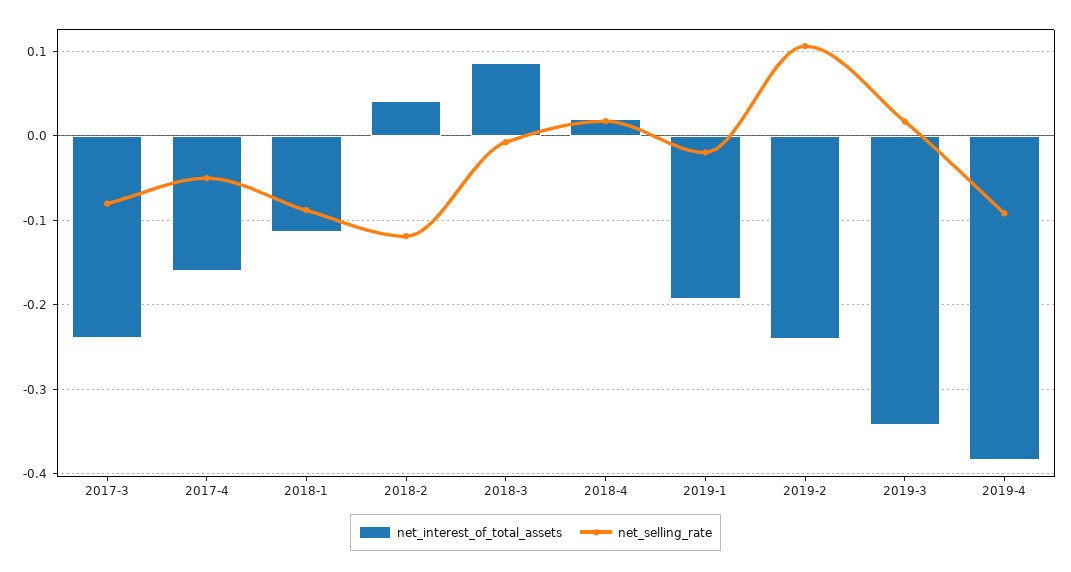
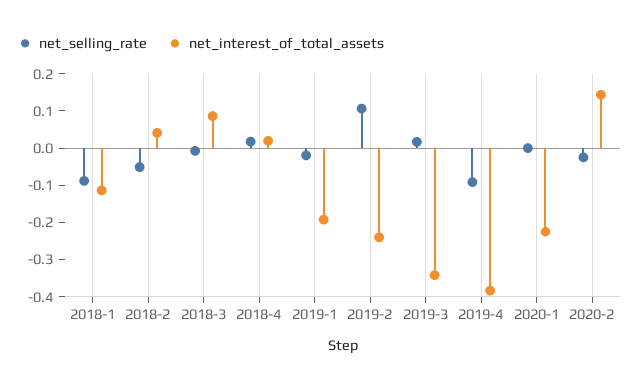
net_interest_of_total_assets, 2017-3: -0.24 -> none
net_selling_rate, 2017-3: -0.08 -> none
net_interest_of_total_assets, 2017-4: -0.16 -> none
net_selling_rate, 2017-4: -0.05 -> none
net_selling_rate, 2018-2: -0.12 -> -0.05
net_selling_rate, 2020-1: none -> 0
net_interest_of_total_assets, 2020-1: none -> -0.225
net_selling_rate, 2020-2: none -> -0.025
net_interest_of_total_assets, 2020-2: none -> 0.15

